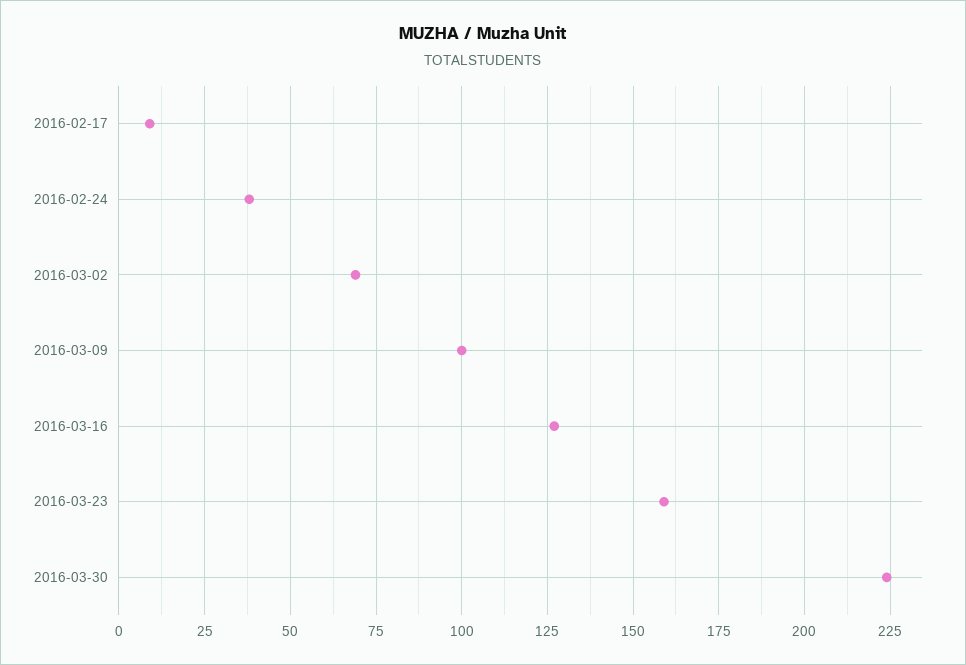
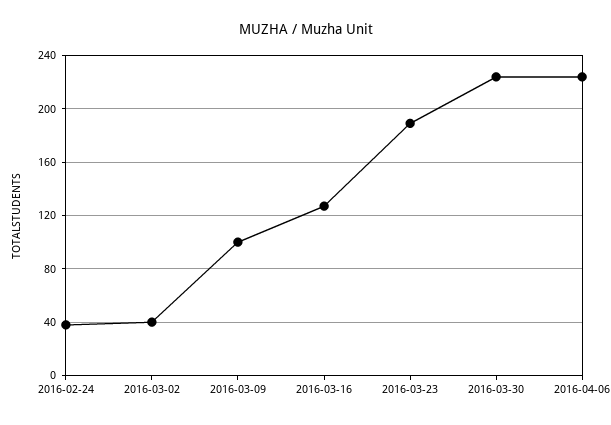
2016-02-17: 10 -> none
2016-03-02: 70 -> 40
2016-03-23: 160 -> 190
2016-04-06: none -> 225

